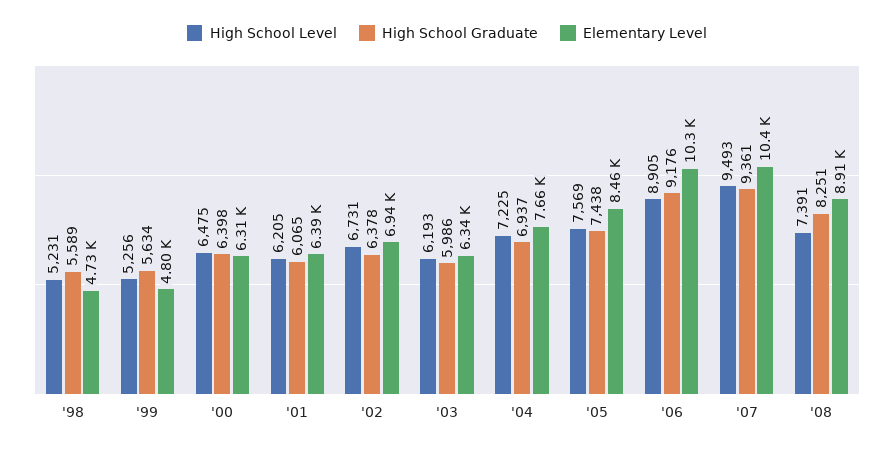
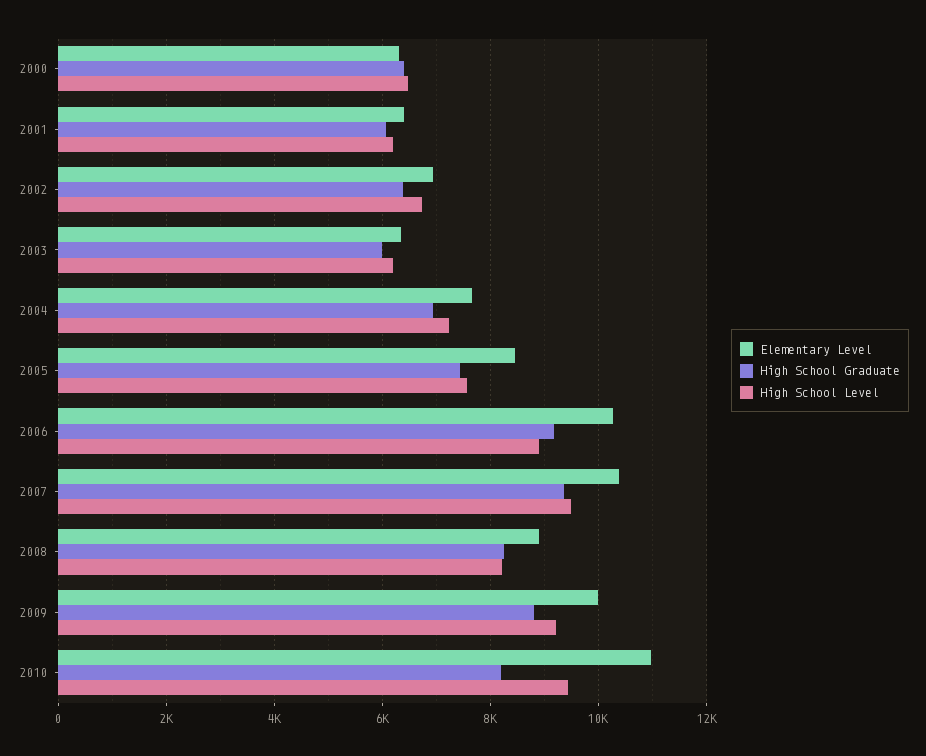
High School Level, '98: 5231 -> none
High School Graduate, '98: 5589 -> none
Elementary Level, '98: 4730 -> none
High School Level, '99: 5256 -> none
High School Graduate, '99: 5634 -> none
Elementary Level, '99: 4800 -> none
High School Level, '08: 7391 -> 8200
Elementary Level, 2009: none -> 10000
High School Graduate, 2009: none -> 8800
High School Level, 2009: none -> 9200
Elementary Level, 2010: none -> 11000
High School Graduate, 2010: none -> 8200
High School Level, 2010: none -> 9400

